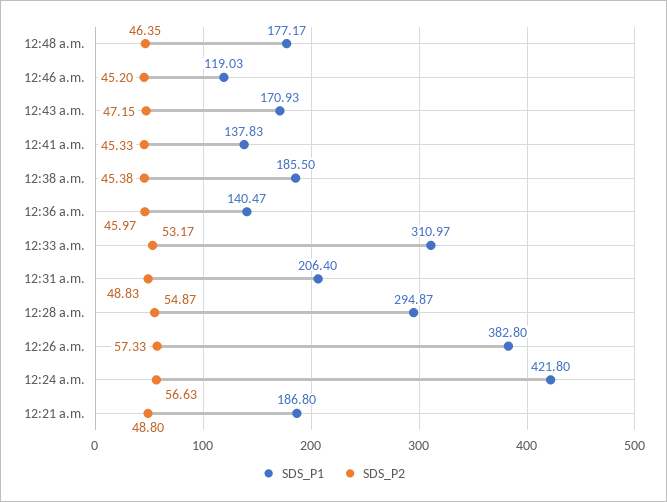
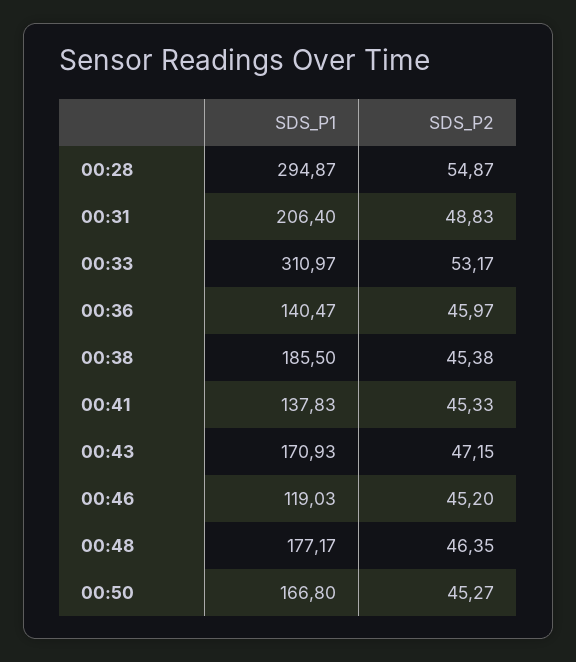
SDS_P1, 12:26 a.m.: 382.8 -> none
SDS_P2, 12:26 a.m.: 57.33 -> none
SDS_P1, 12:24 a.m.: 421.8 -> none
SDS_P2, 12:24 a.m.: 56.63 -> none
SDS_P1, 12:21 a.m.: 186.8 -> none
SDS_P2, 12:21 a.m.: 48.8 -> none
SDS_P1, 00:50: none -> 166.8
SDS_P2, 00:50: none -> 45.27

